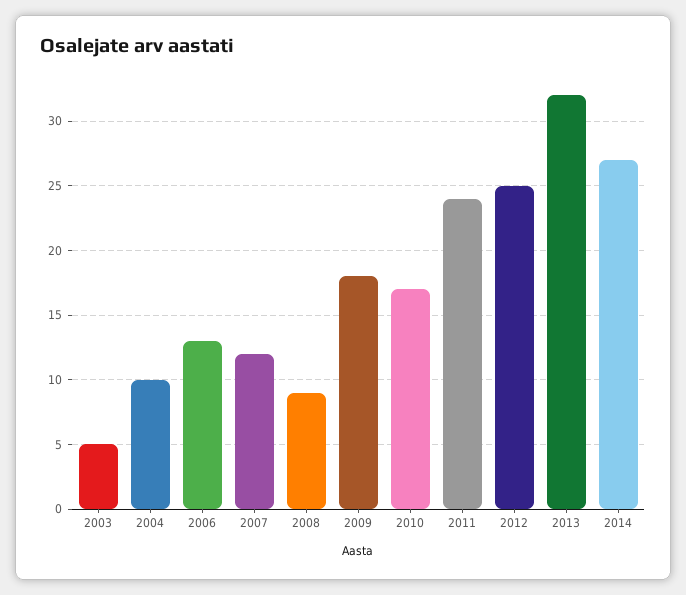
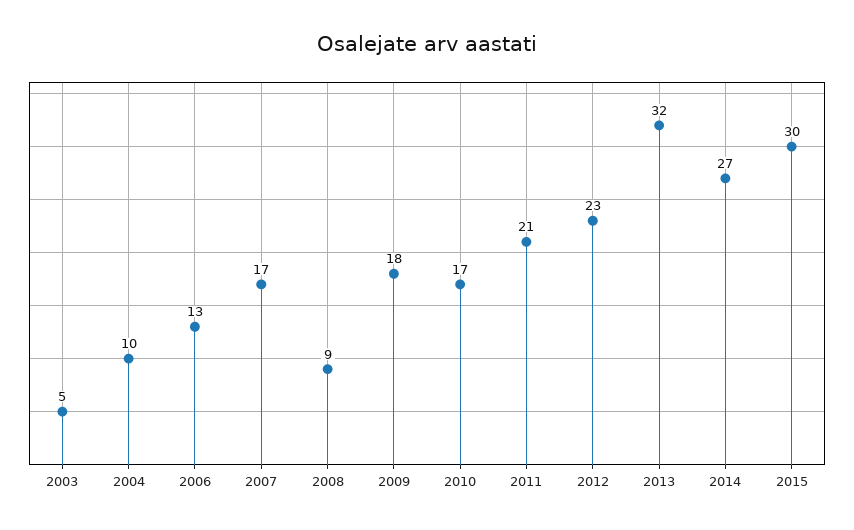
2007: 12 -> 17
2011: 24 -> 21
2012: 25 -> 23
2015: none -> 30

